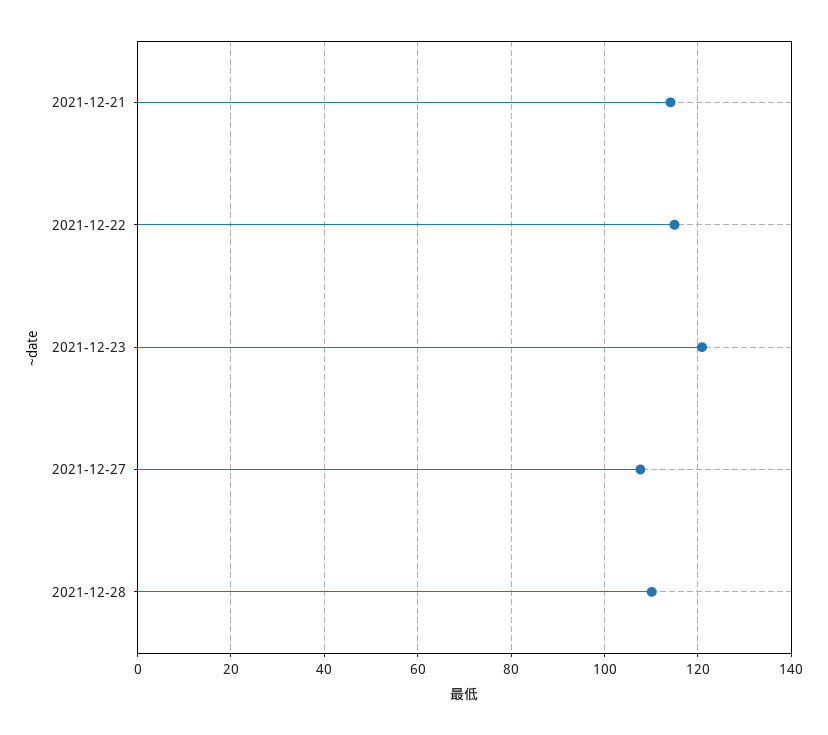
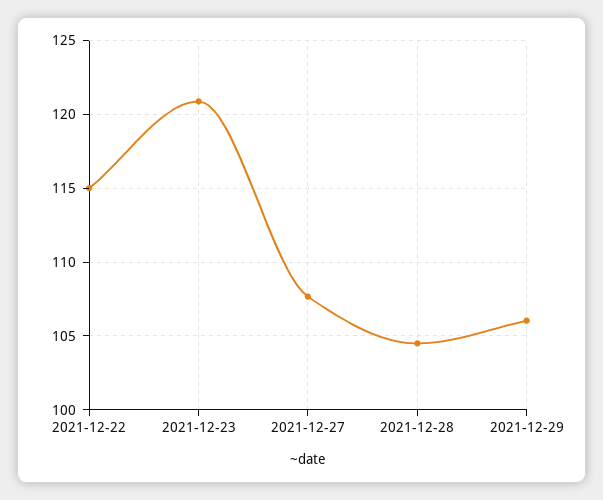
2021-12-21: 114 -> none
2021-12-28: 110 -> 104.5
2021-12-29: none -> 106

